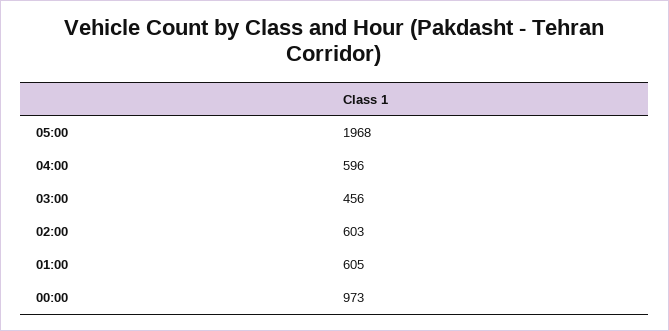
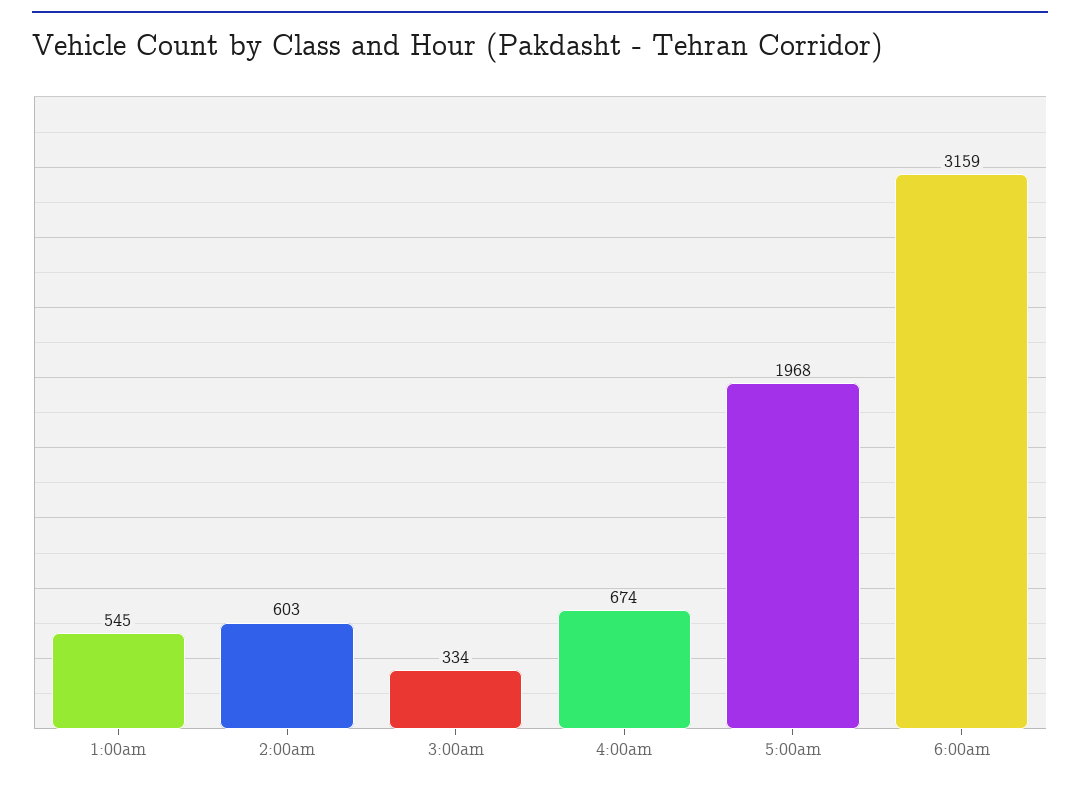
04:00: 596 -> 674
03:00: 456 -> 334
01:00: 605 -> 545
00:00: 973 -> none
6:00am: none -> 3159

